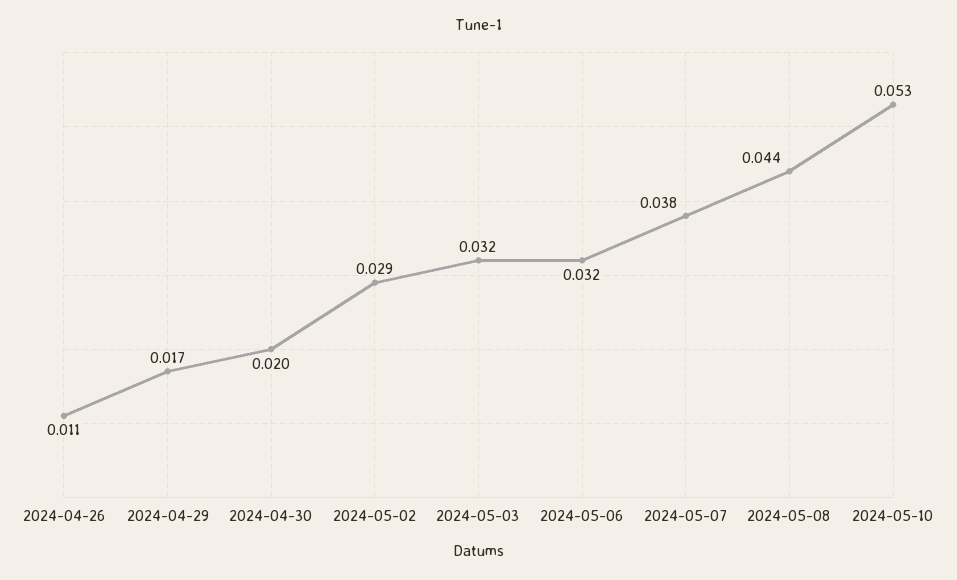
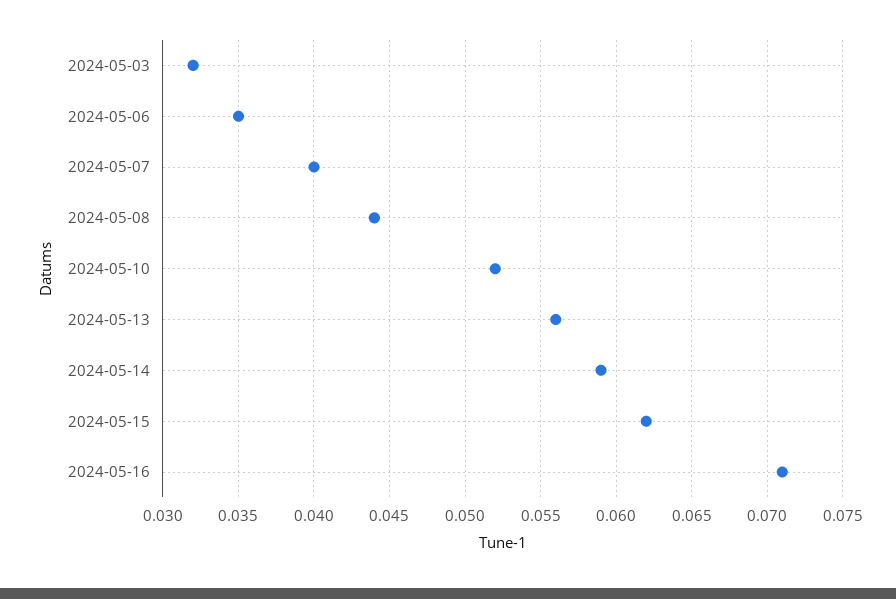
2024-04-26: 0.011 -> none
2024-04-29: 0.017 -> none
2024-04-30: 0.02 -> none
2024-05-02: 0.029 -> none
2024-05-06: 0.032 -> 0.035
2024-05-07: 0.038 -> 0.04
2024-05-10: 0.053 -> 0.052
2024-05-13: none -> 0.056
2024-05-14: none -> 0.059
2024-05-15: none -> 0.062
2024-05-16: none -> 0.071

